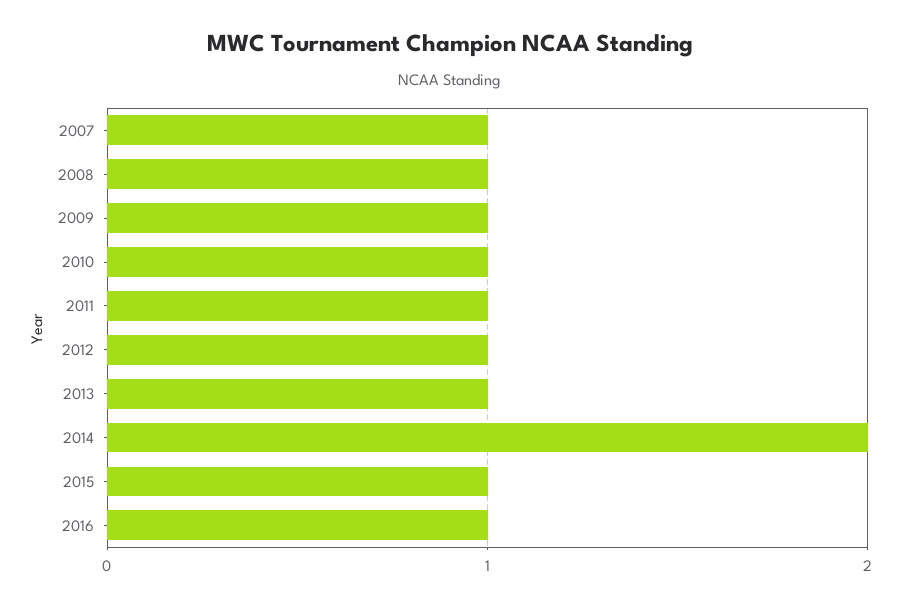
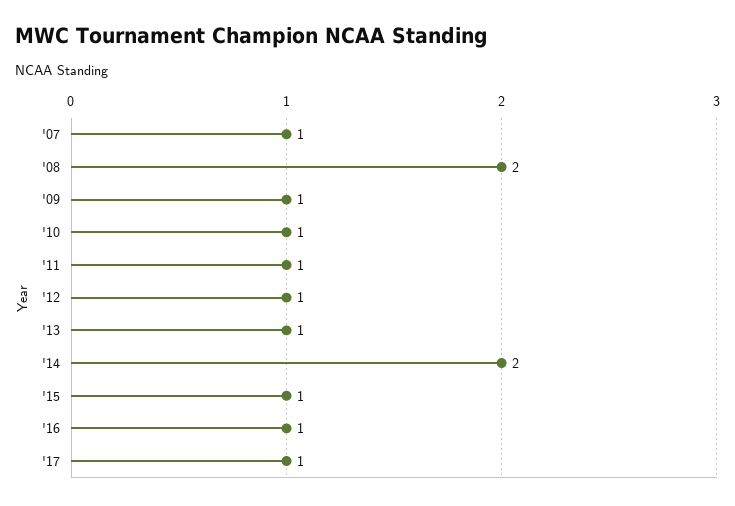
2008: 1 -> 2
'17: none -> 1

